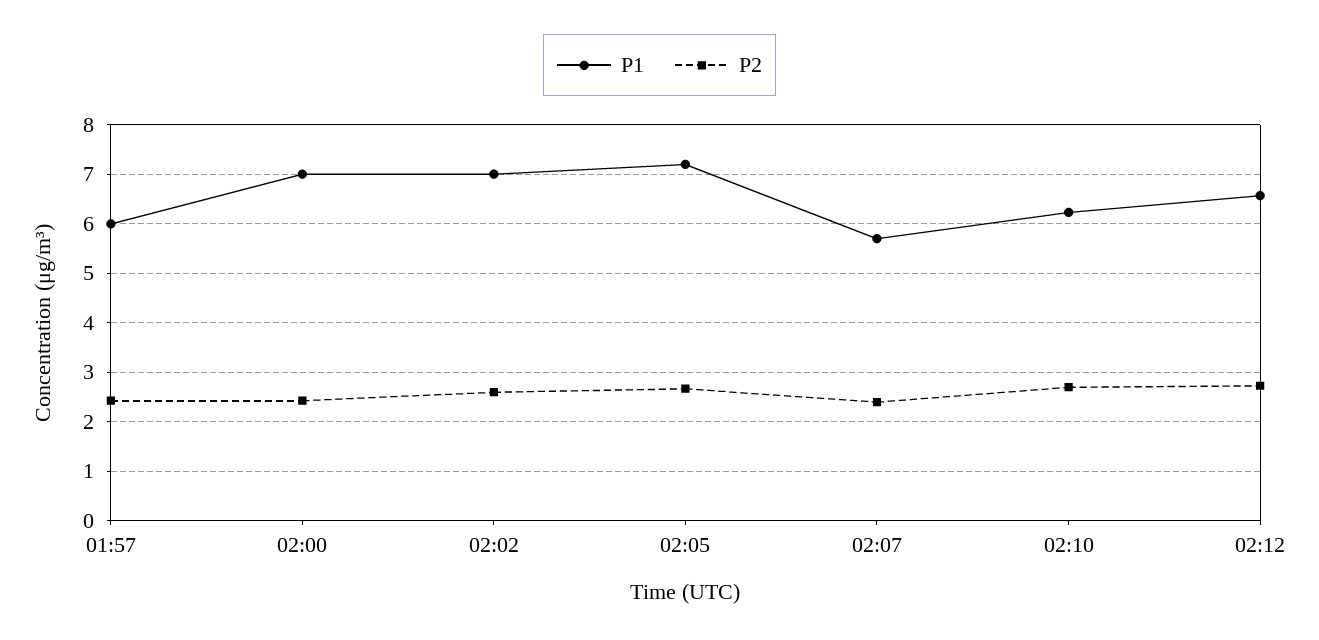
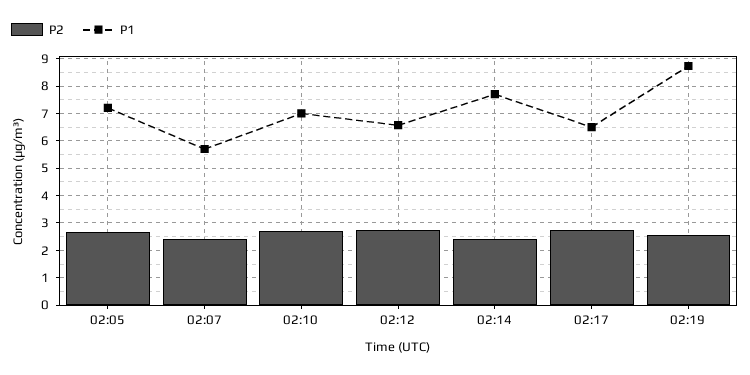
P1, 01:57: 6 -> none
P2, 01:57: 2.4 -> none
P1, 02:00: 7 -> none
P2, 02:00: 2.4 -> none
P1, 02:02: 7 -> none
P2, 02:02: 2.6 -> none
P1, 02:10: 6.2 -> 7
P2, 02:14: none -> 2.5
P1, 02:14: none -> 7.75
P2, 02:17: none -> 2.75
P1, 02:17: none -> 6.5
P2, 02:19: none -> 2.5
P1, 02:19: none -> 8.75

